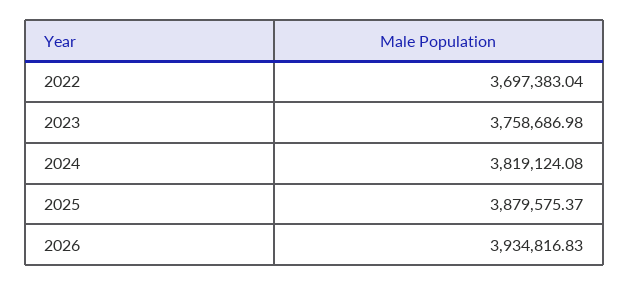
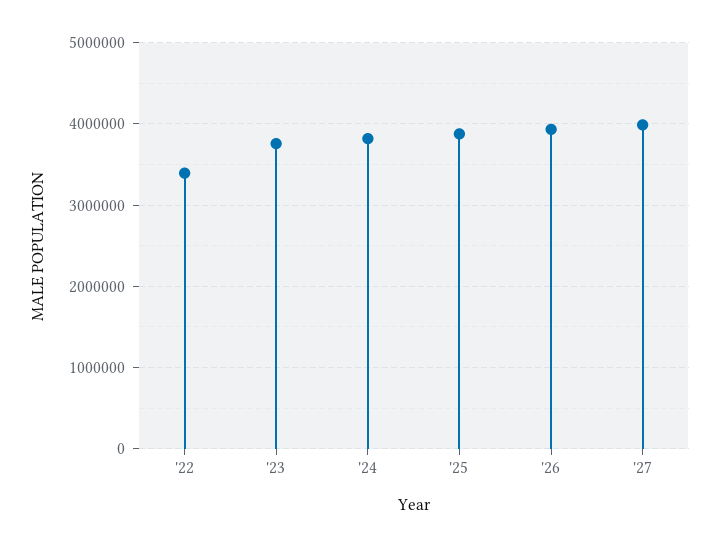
2022: 3697383.04 -> 3400000
'27: none -> 4000000

